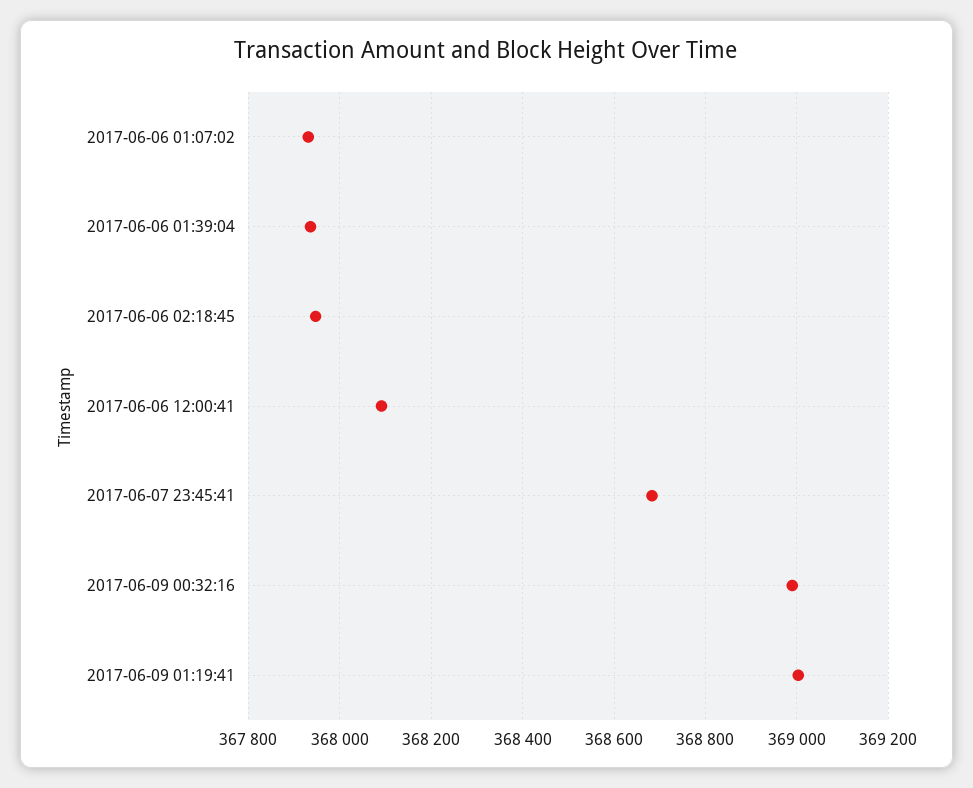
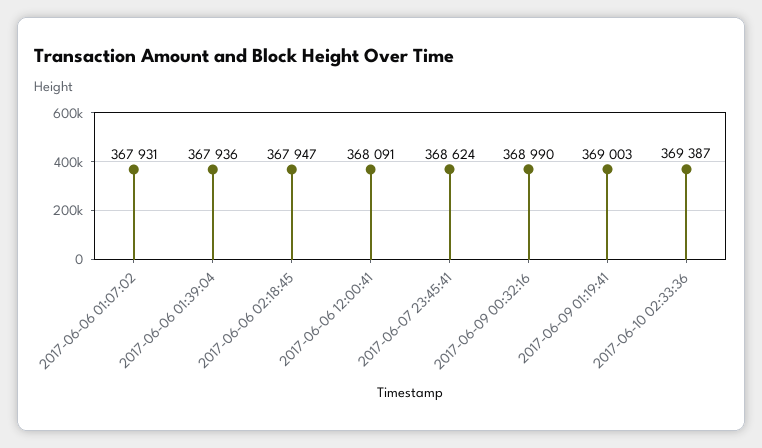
2017-06-07 23:45:41: 368680 -> 368624
2017-06-10 02:33:36: none -> 369387

